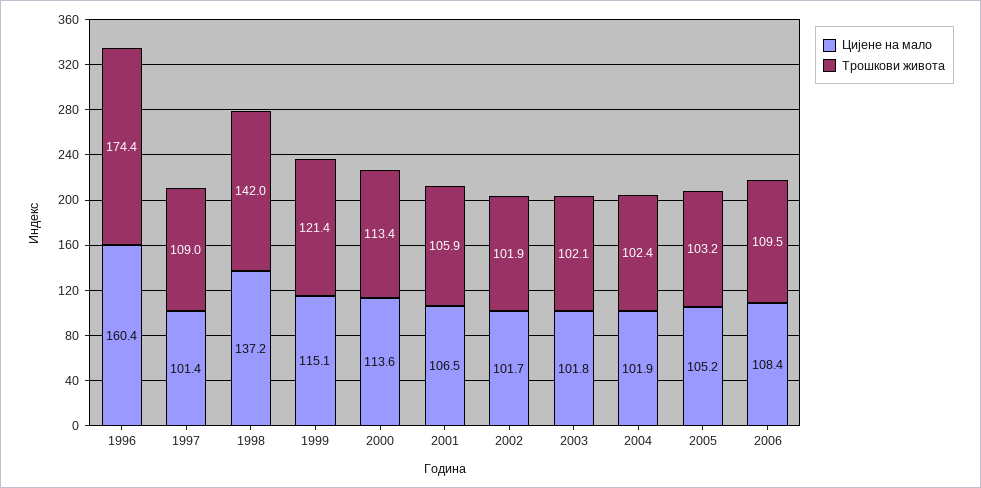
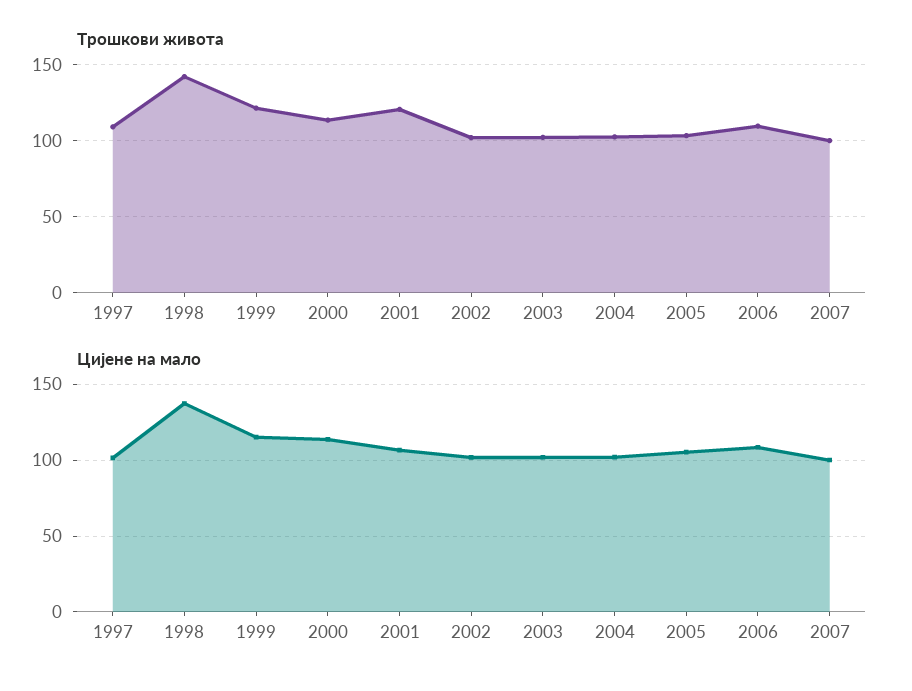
Цијене на мало, 1996: 160.4 -> none
Трошкови живота, 1996: 174.4 -> none
Трошкови живота, 2001: 105.9 -> 120
Трошкови живота, 2007: none -> 100
Цијене на мало, 2007: none -> 100

